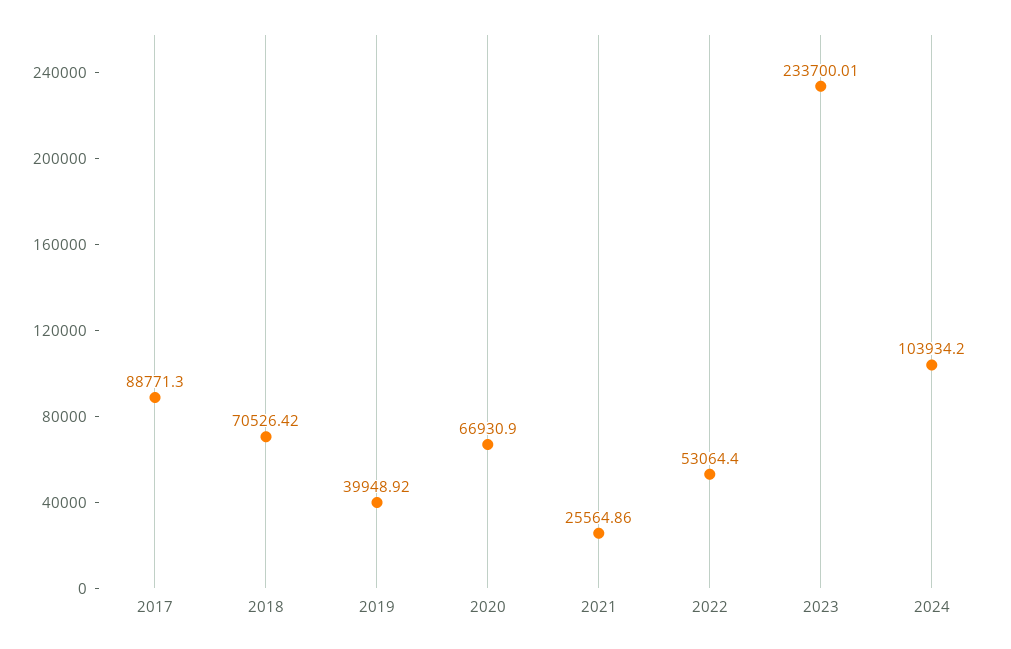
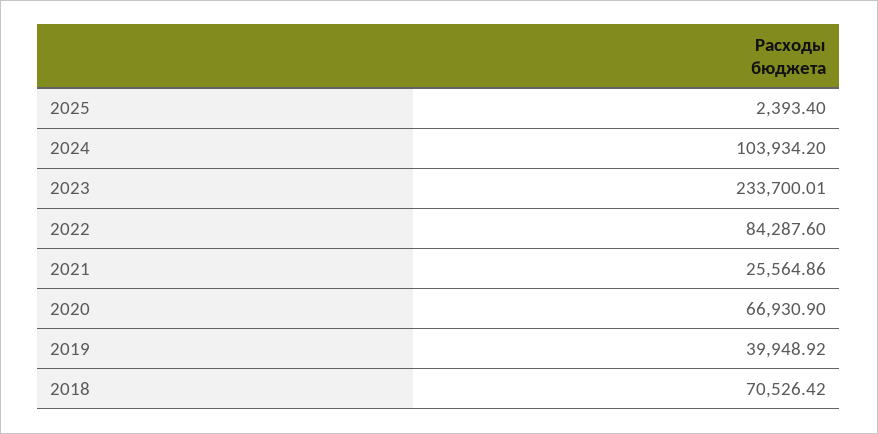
2017: 88771.3 -> none
2022: 53064.4 -> 84287.6
2025: none -> 2393.4

